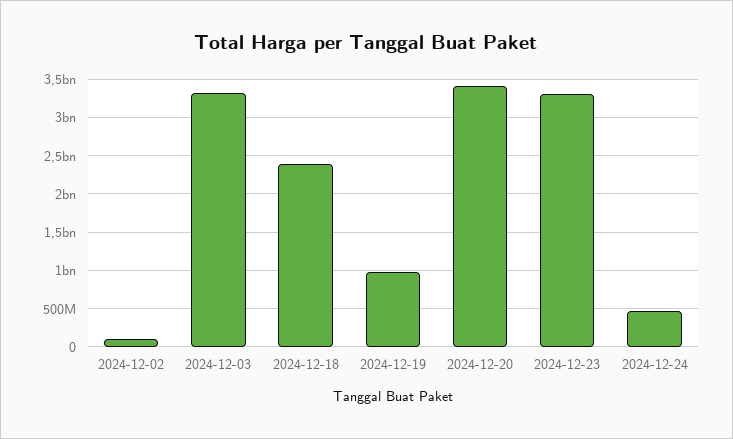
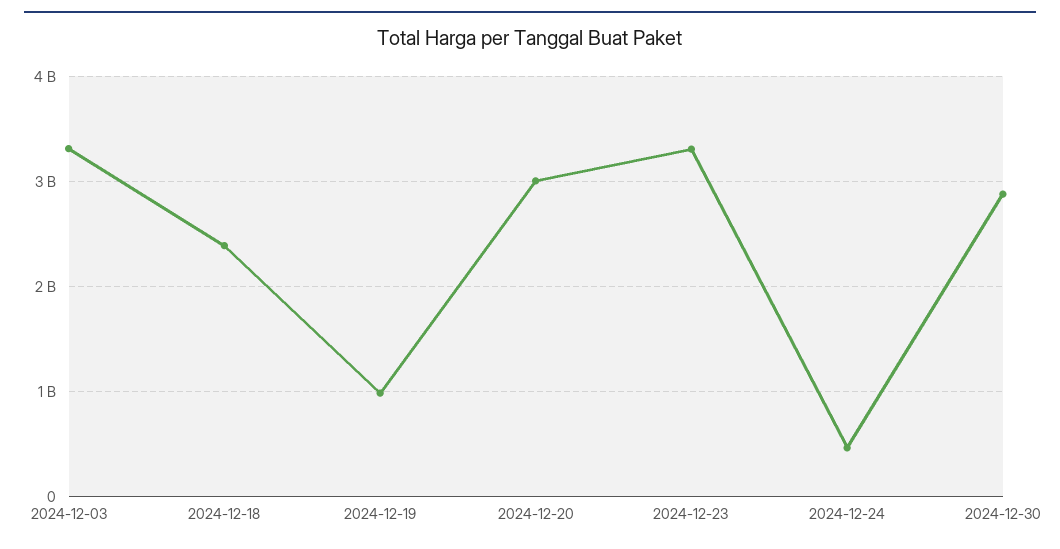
2024-12-02: 100000000 -> none
2024-12-20: 3400000000 -> 3000000000
2024-12-30: none -> 2900000000

